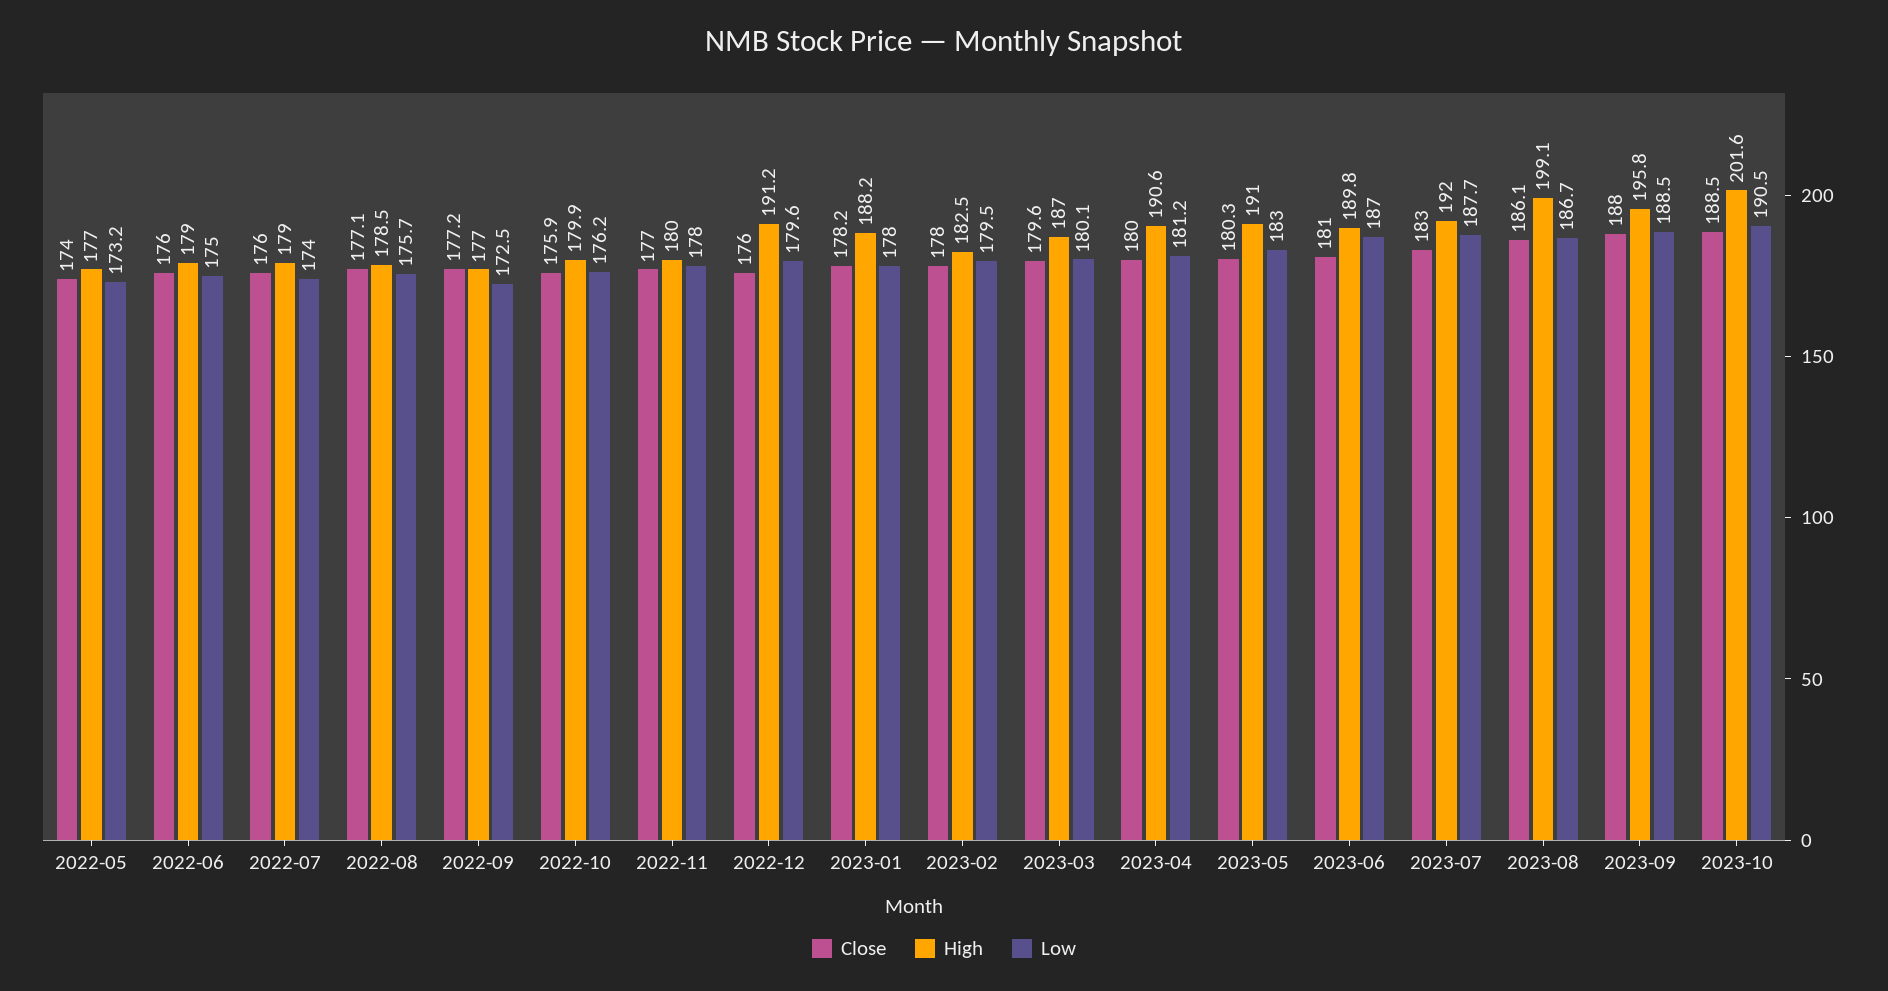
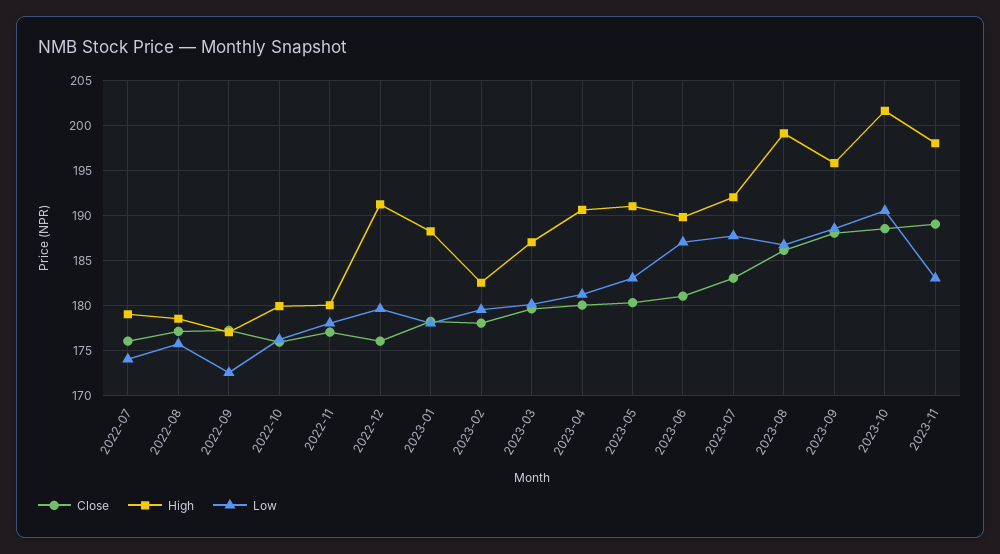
Close, 2022-05: 174 -> none
High, 2022-05: 177 -> none
Low, 2022-05: 173.2 -> none
Close, 2022-06: 176 -> none
High, 2022-06: 179 -> none
Low, 2022-06: 175 -> none
Close, 2023-11: none -> 189
High, 2023-11: none -> 198
Low, 2023-11: none -> 183

